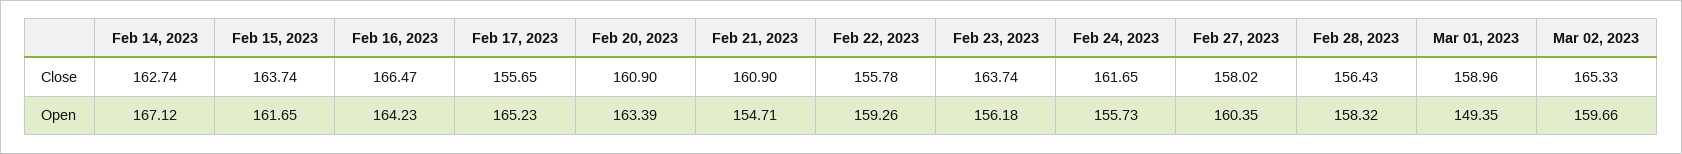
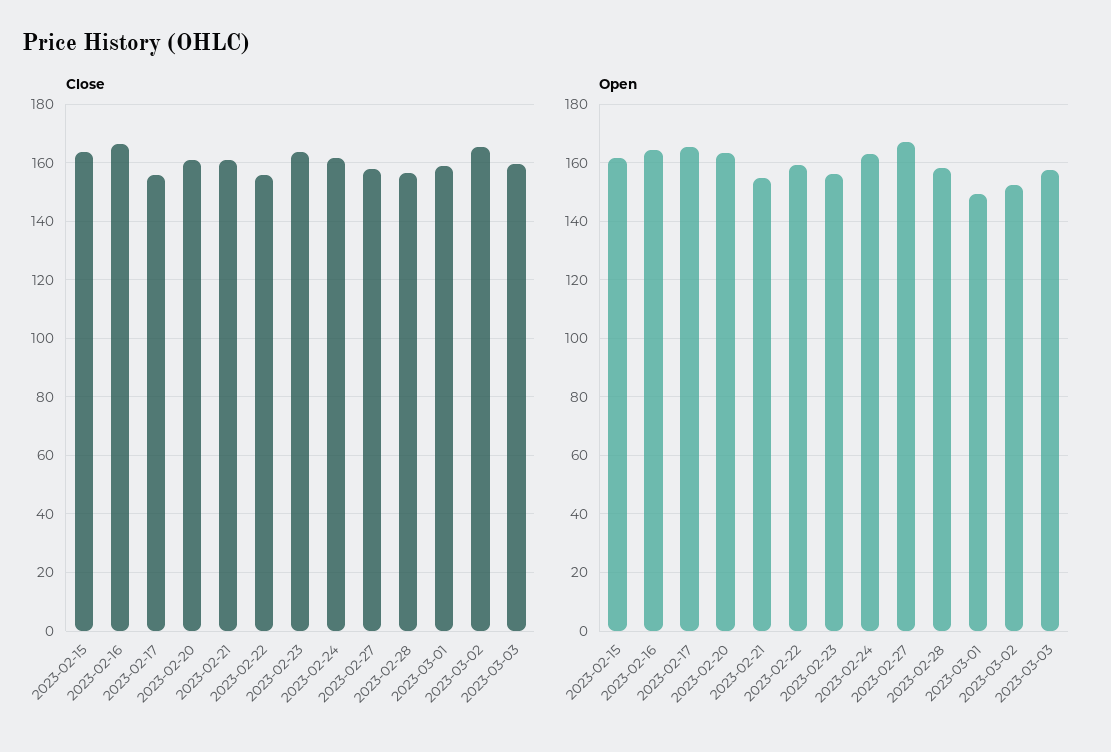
Close, Feb 14, 2023: 162.74 -> none
Open, Feb 14, 2023: 167.12 -> none
Open, Feb 24, 2023: 155.73 -> 162.5
Open, Feb 27, 2023: 160.35 -> 167.5
Open, Mar 02, 2023: 159.66 -> 152.5
Close, 2023-03-03: none -> 160
Open, 2023-03-03: none -> 157.5

